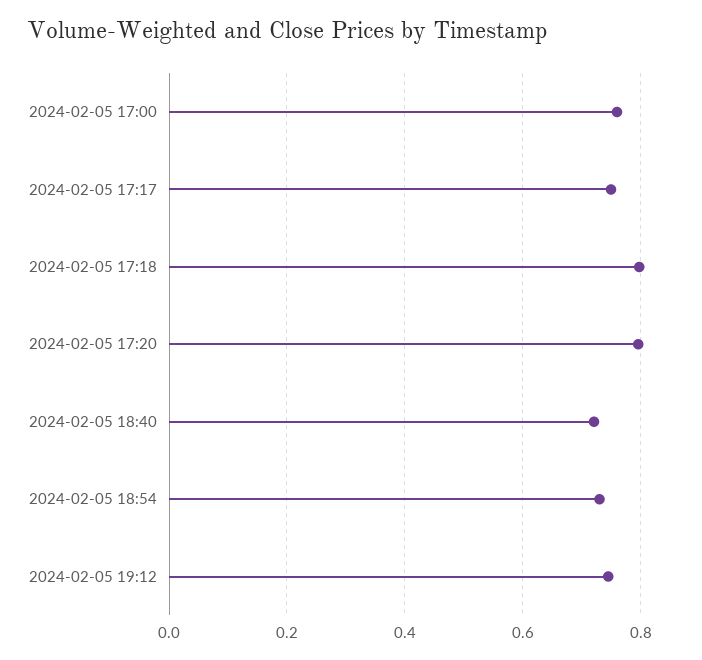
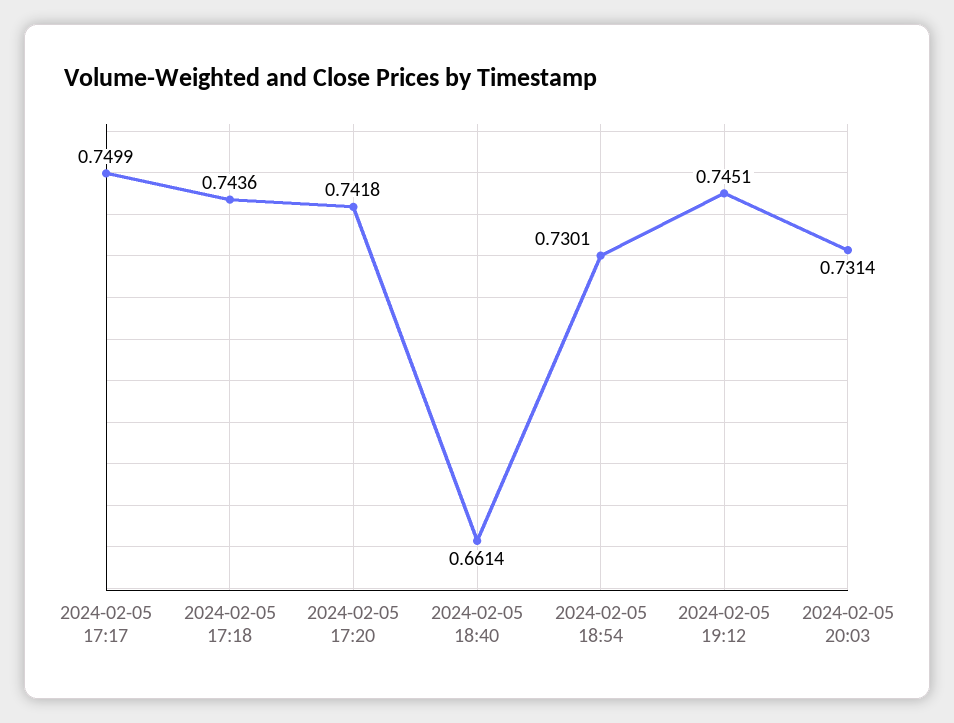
2024-02-05 17:00: 0.76 -> none
2024-02-05 17:18: 0.8 -> 0.7436
2024-02-05 17:20: 0.8 -> 0.7418
2024-02-05 18:40: 0.72 -> 0.6614
2024-02-05 20:03: none -> 0.7314

